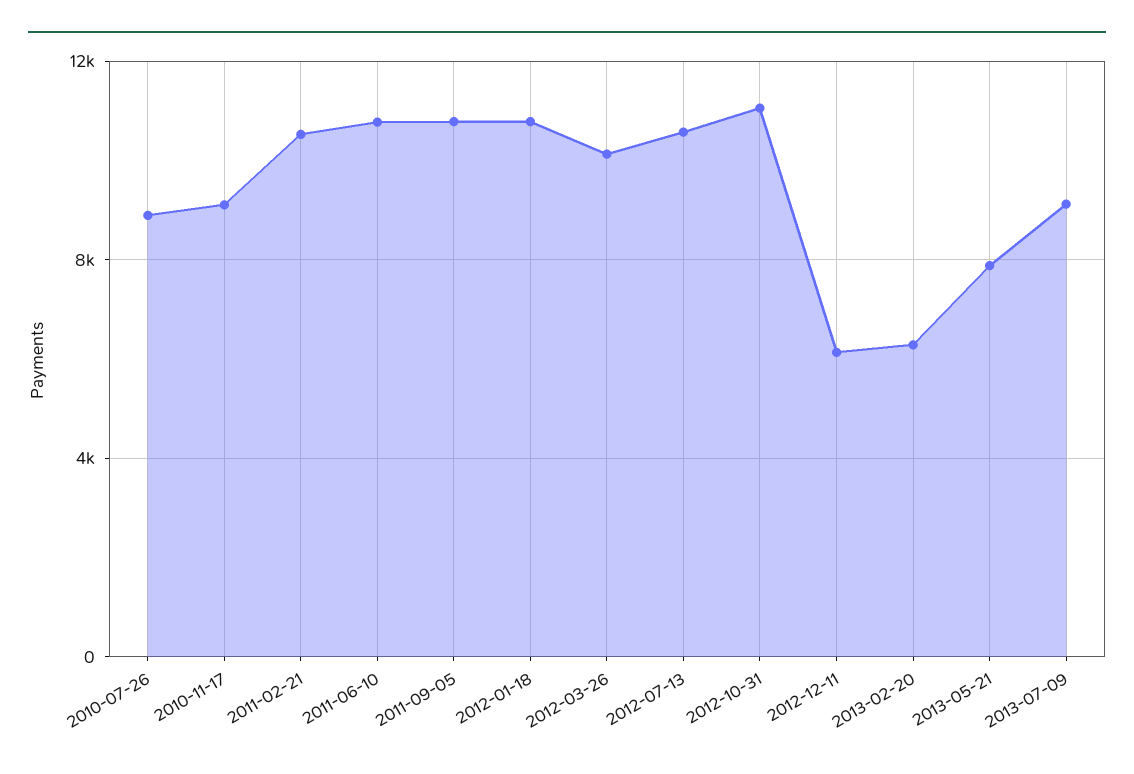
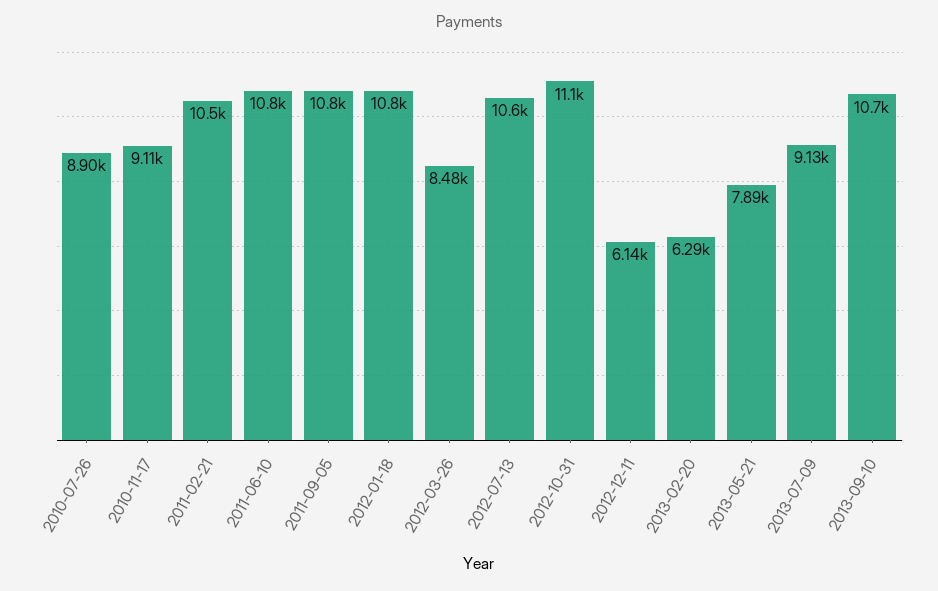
2012-03-26: 10000 -> 8480
2013-09-10: none -> 10700

